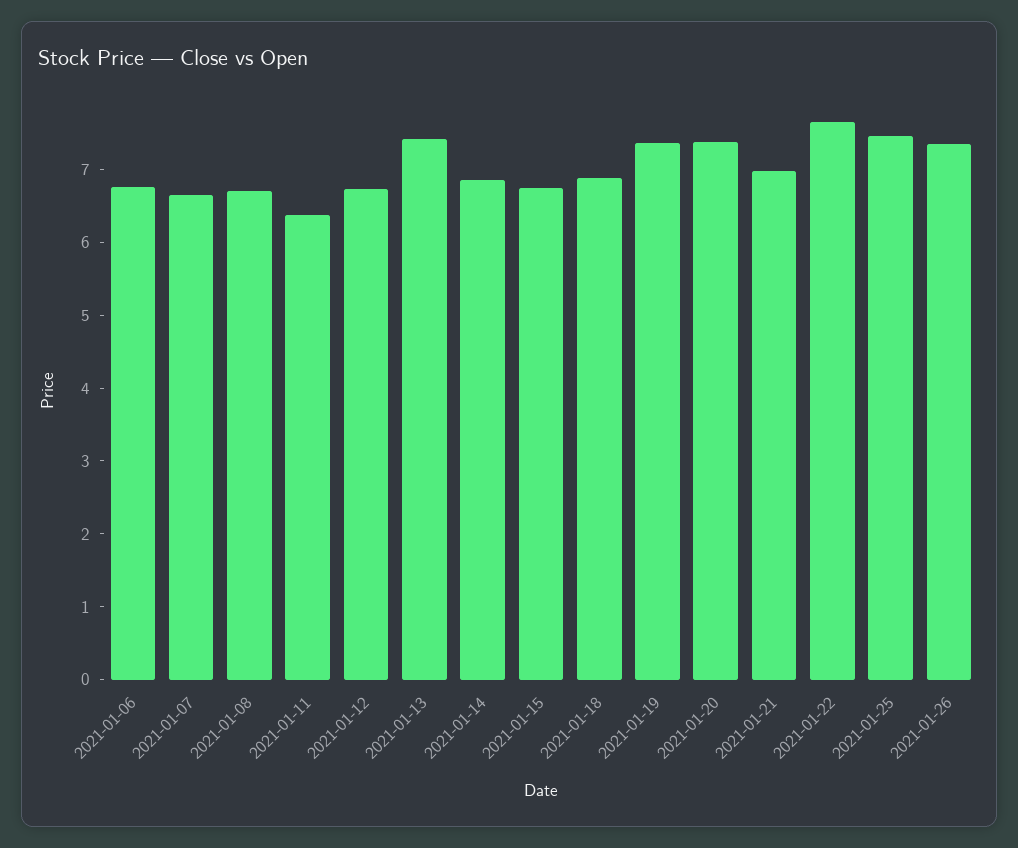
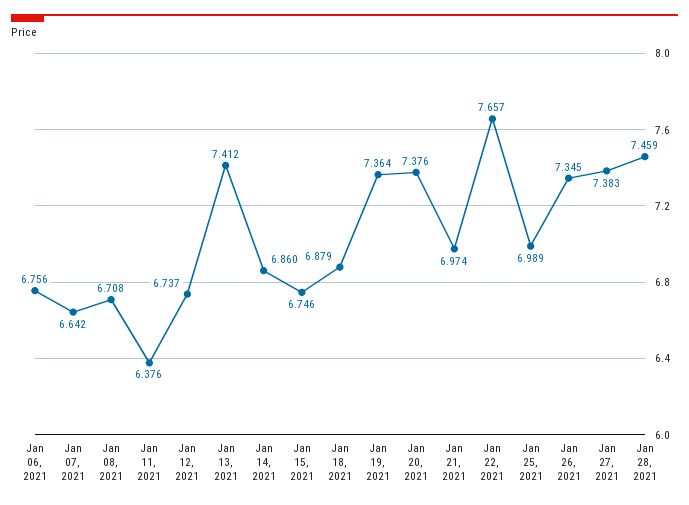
2021-01-25: 7.4 -> 6.989
Jan 27, 2021: none -> 7.383
Jan 28, 2021: none -> 7.459

